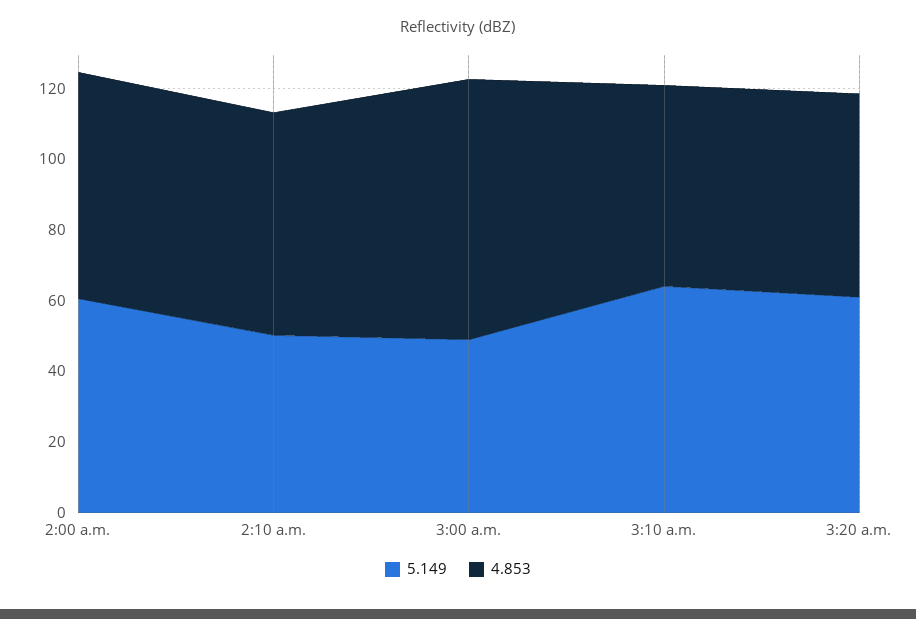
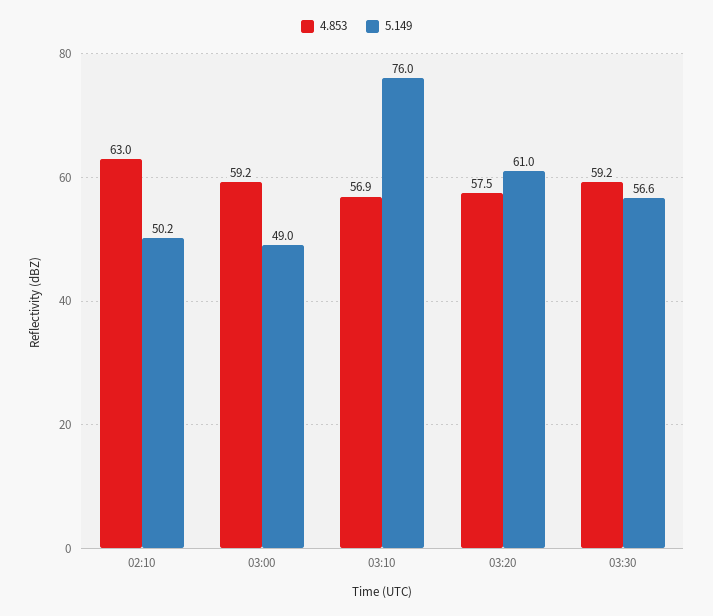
5.149, 2:00 a.m.: 60 -> none
4.853, 2:00 a.m.: 65 -> none
4.853, 3:00 a.m.: 75 -> 59.2
5.149, 3:10 a.m.: 65 -> 76
4.853, 03:30: none -> 59.2
5.149, 03:30: none -> 56.6

